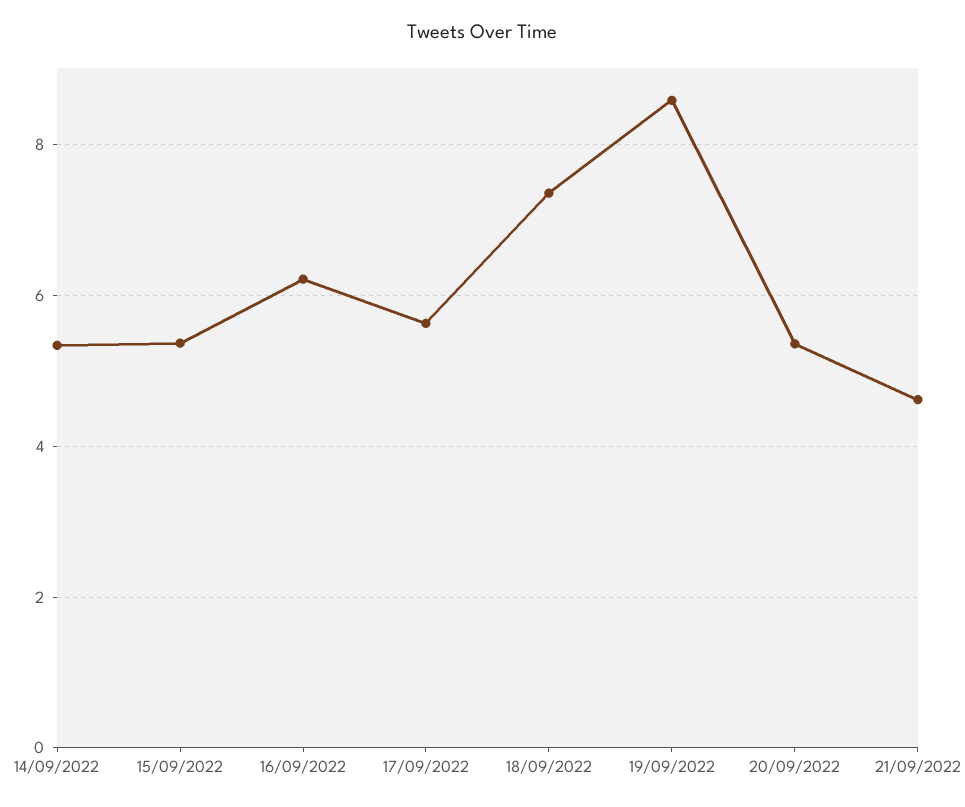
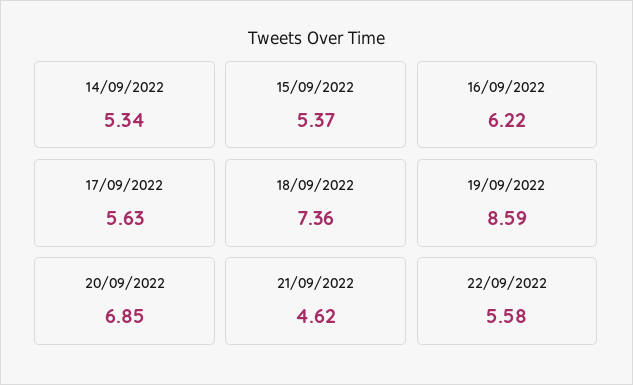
20/09/2022: 5.4 -> 6.85
22/09/2022: none -> 5.58

